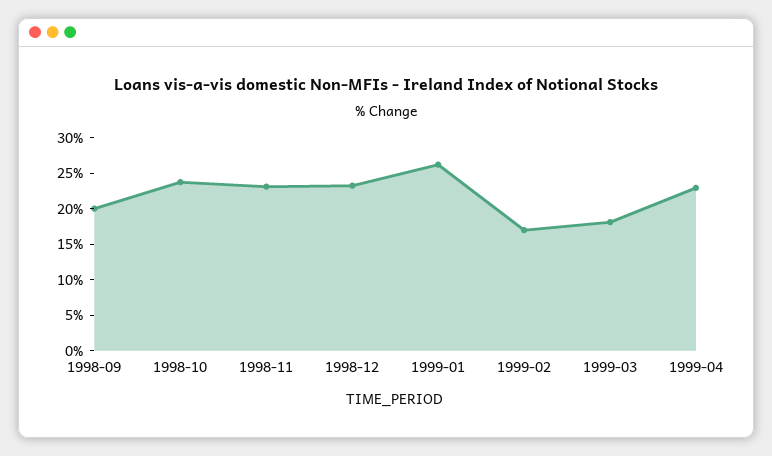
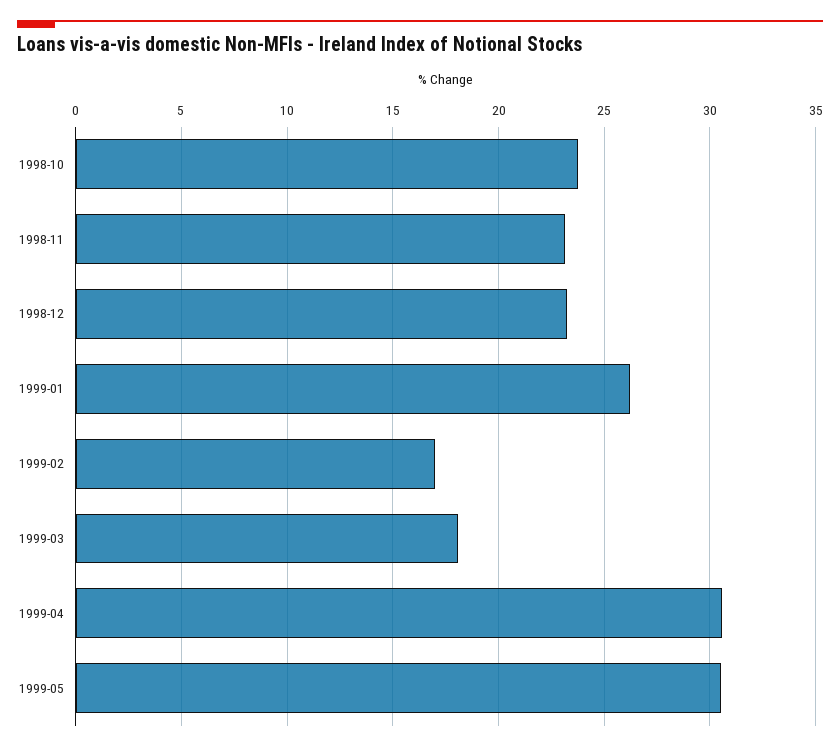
1998-09: 20 -> none
1999-04: 22.5 -> 30.5
1999-05: none -> 30.5

